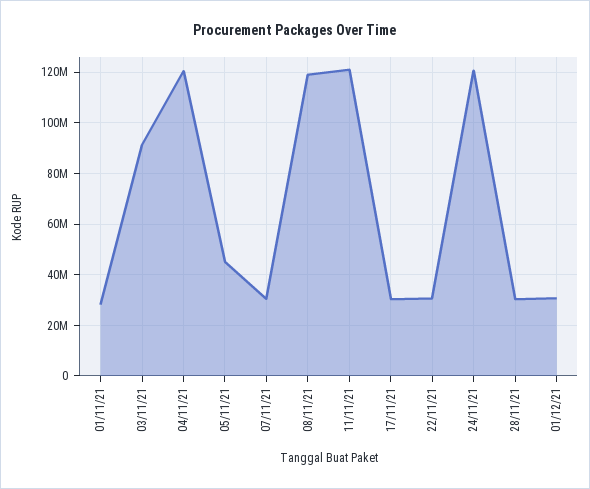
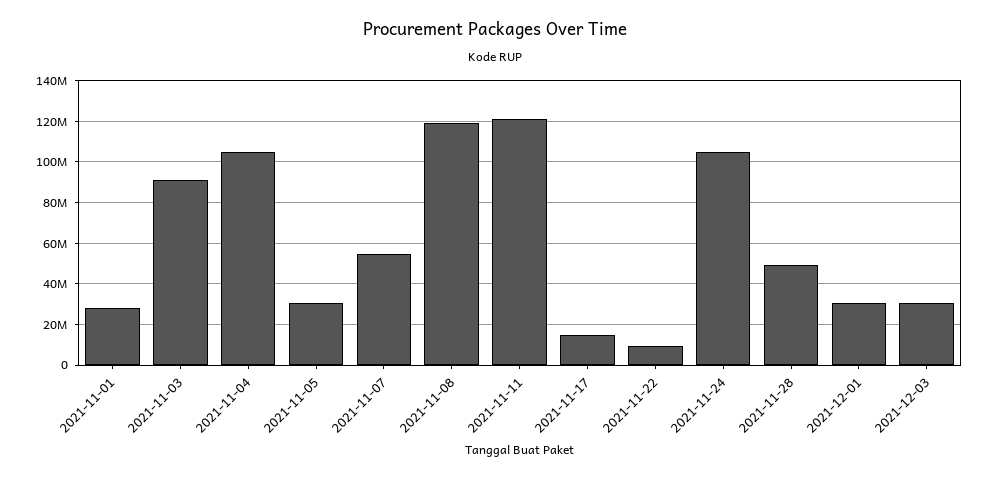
04/11/21: 120000000 -> 105000000
05/11/21: 45000000 -> 30000000
07/11/21: 30000000 -> 55000000
17/11/21: 30000000 -> 15000000
22/11/21: 30000000 -> 10000000
24/11/21: 120000000 -> 105000000
28/11/21: 30000000 -> 50000000
2021-12-03: none -> 30000000

